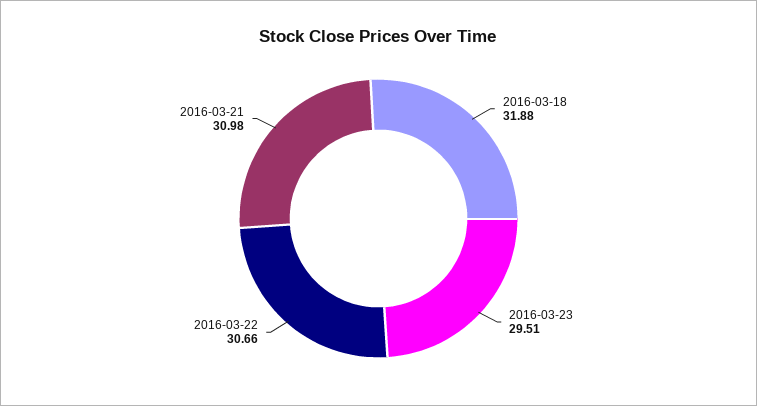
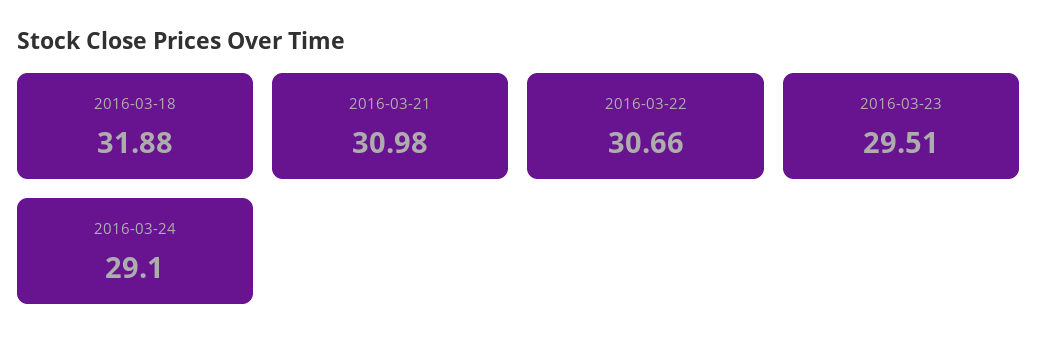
2016-03-24: none -> 29.1

